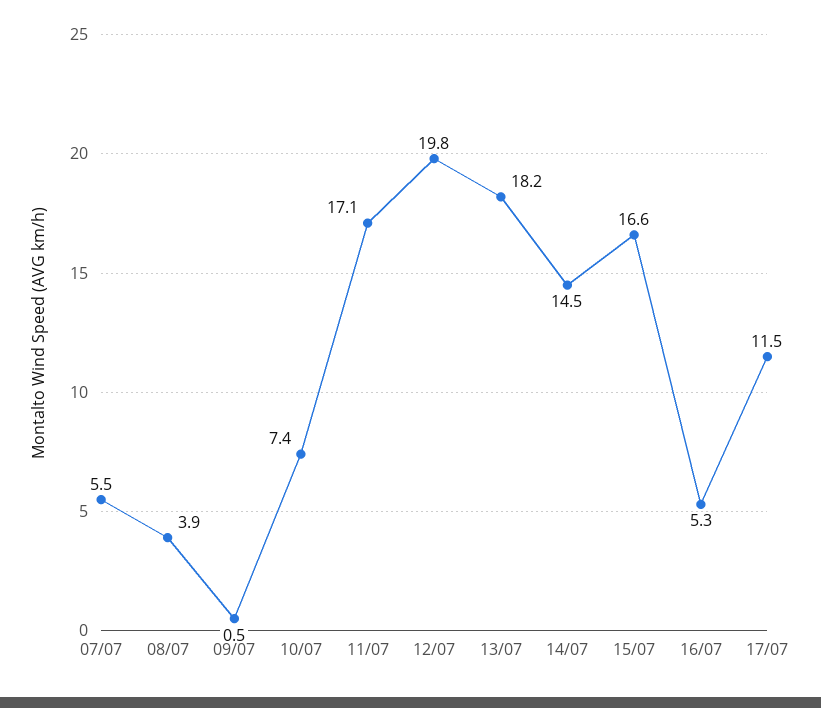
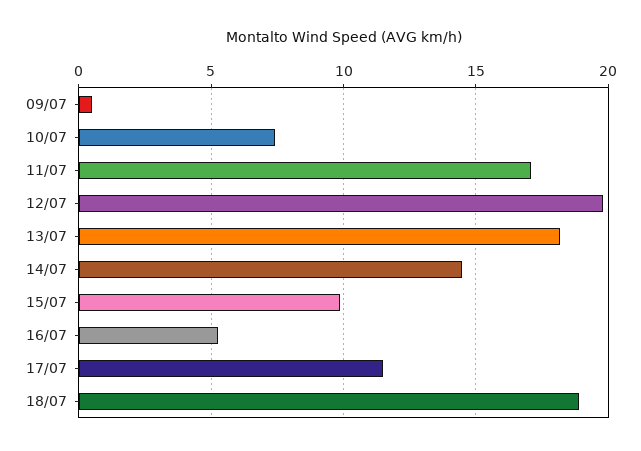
07/07: 5.5 -> none
08/07: 3.9 -> none
15/07: 16.6 -> 10
18/07: none -> 19

